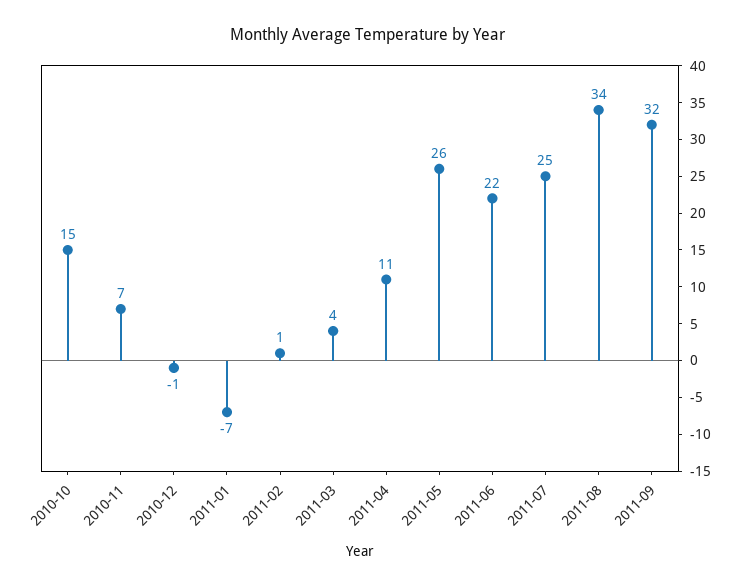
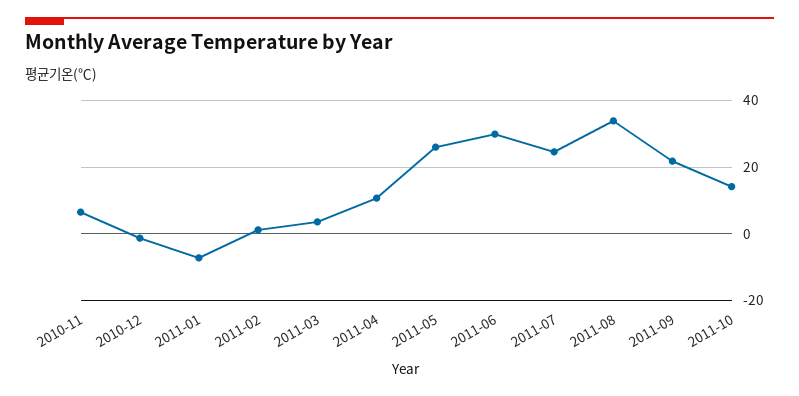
2010-10: 15 -> none
2011-06: 22 -> 30
2011-09: 32 -> 22
2011-10: none -> 14

